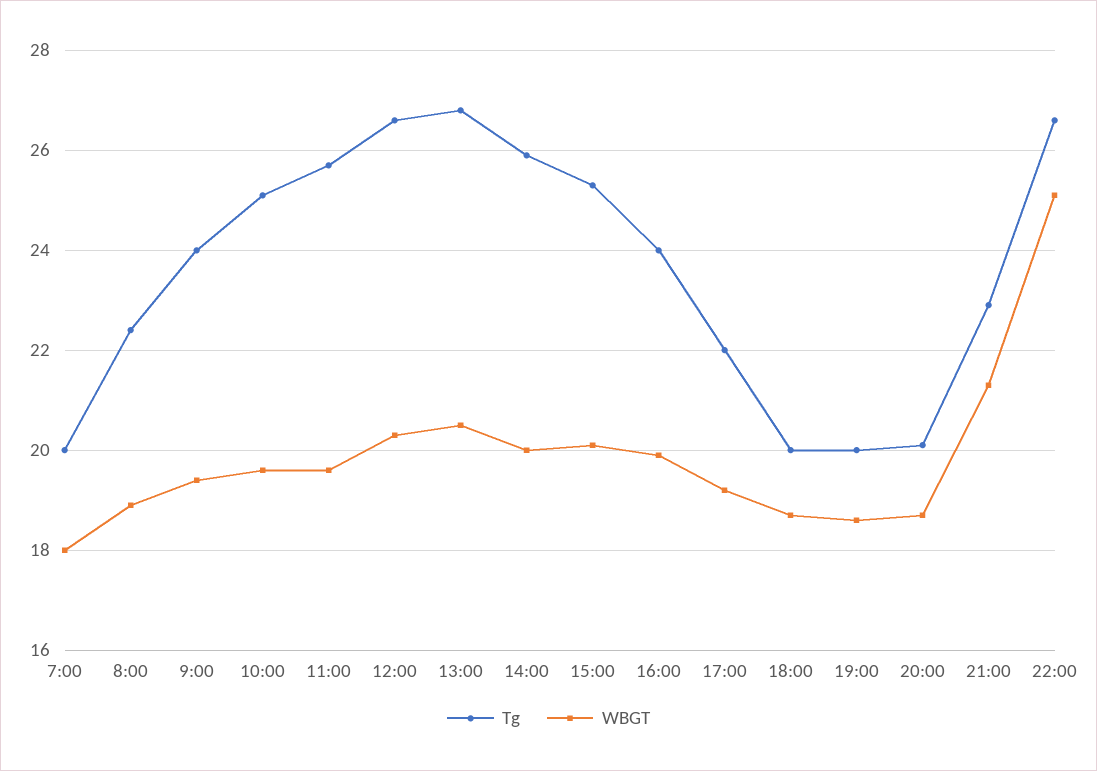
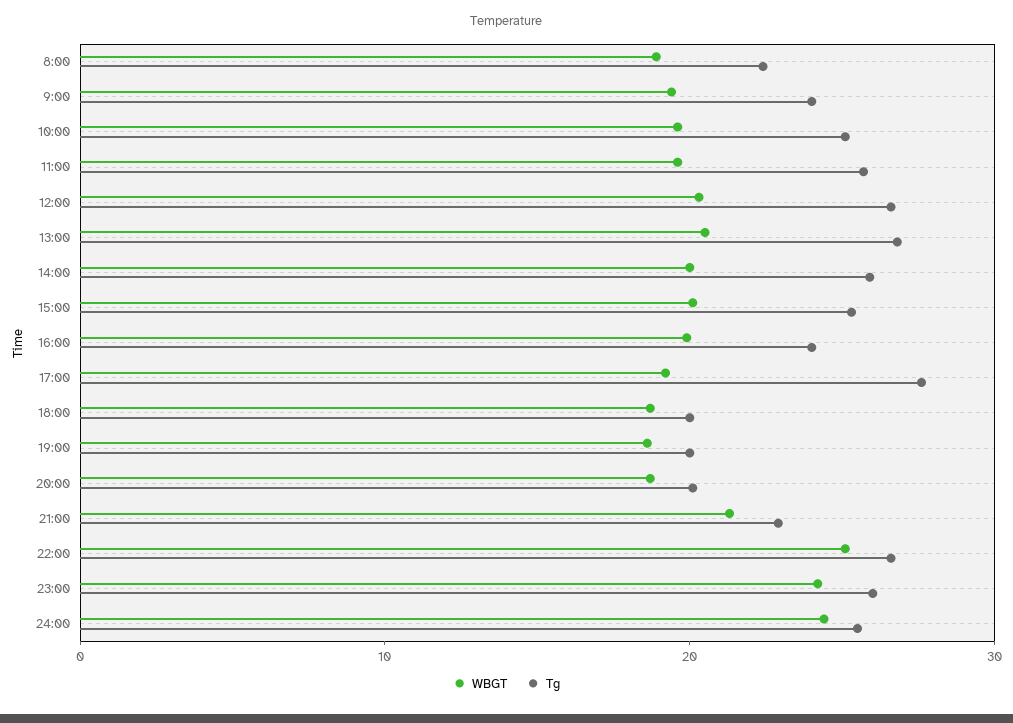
Tg, 7:00: 20 -> none
WBGT, 7:00: 18 -> none
Tg, 17:00: 22 -> 28
WBGT, 23:00: none -> 24
Tg, 23:00: none -> 26
WBGT, 24:00: none -> 24
Tg, 24:00: none -> 26

